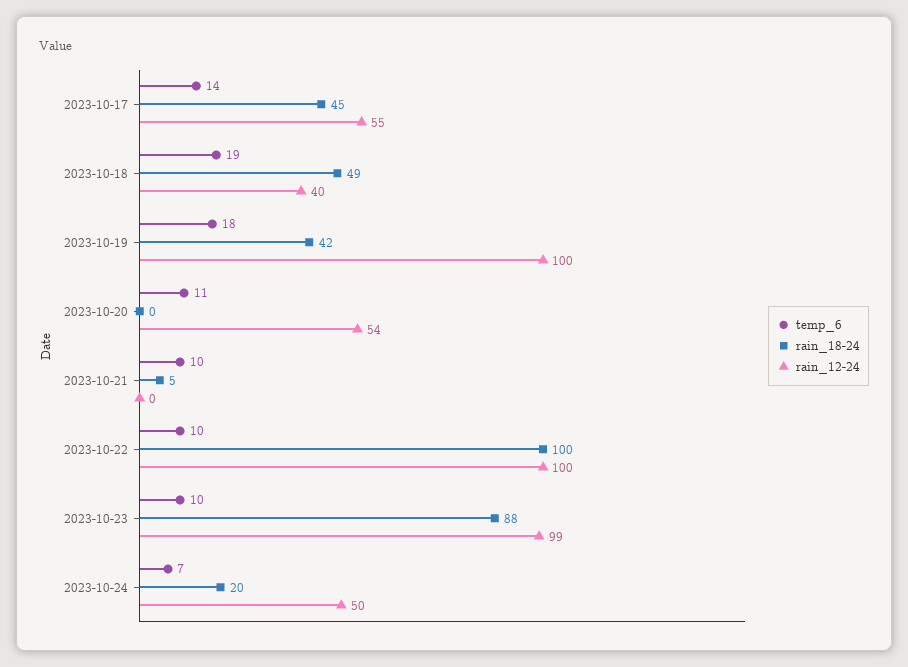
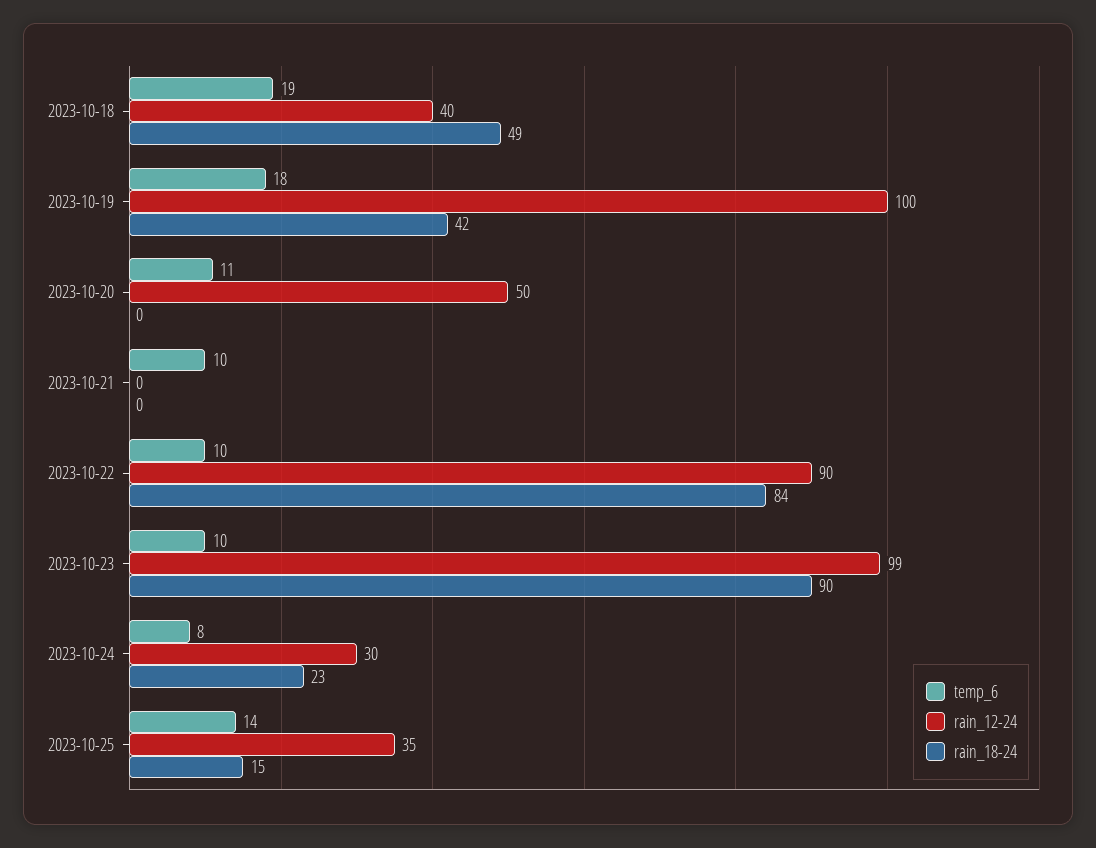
temp_6, 2023-10-17: 14 -> none
rain_18-24, 2023-10-17: 45 -> none
rain_12-24, 2023-10-17: 55 -> none
rain_12-24, 2023-10-20: 54 -> 50
rain_18-24, 2023-10-21: 5 -> 0
rain_18-24, 2023-10-22: 100 -> 84
rain_12-24, 2023-10-22: 100 -> 90
rain_18-24, 2023-10-23: 88 -> 90
temp_6, 2023-10-24: 7 -> 8
rain_18-24, 2023-10-24: 20 -> 23
rain_12-24, 2023-10-24: 50 -> 30
temp_6, 2023-10-25: none -> 14
rain_12-24, 2023-10-25: none -> 35
rain_18-24, 2023-10-25: none -> 15

